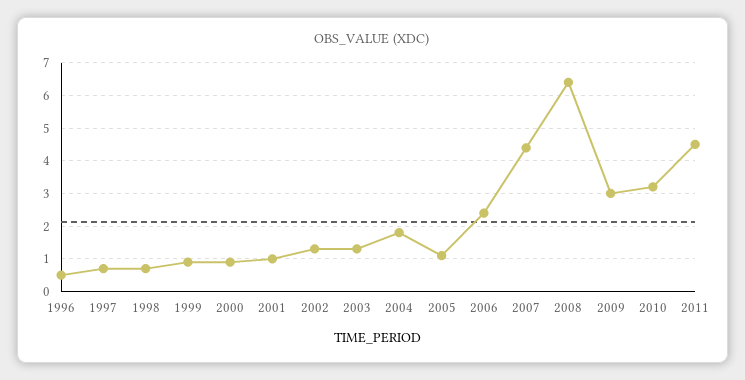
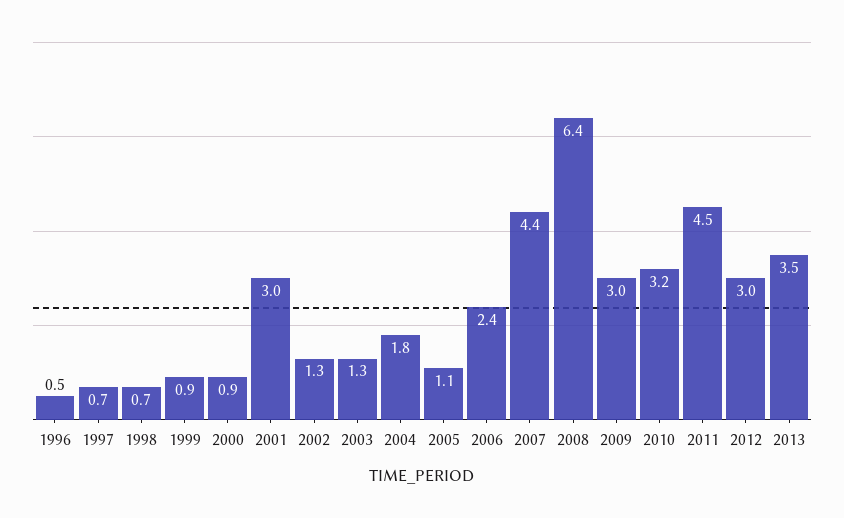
2001: 1 -> 3
2012: none -> 3
2013: none -> 3.5

